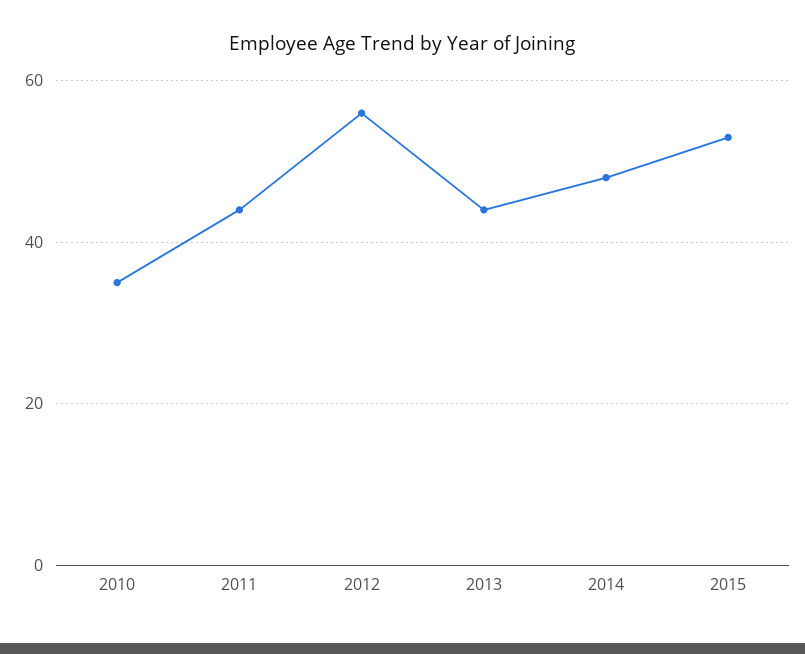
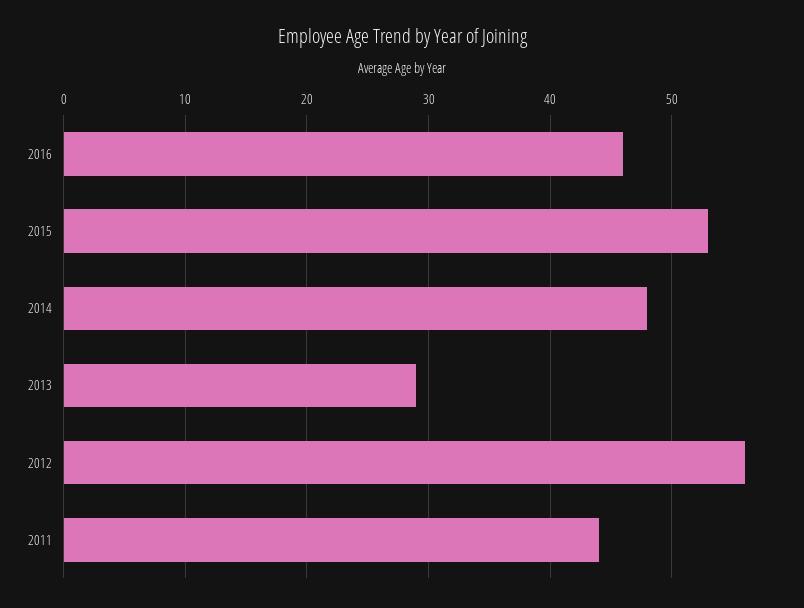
2010: 35 -> none
2013: 45 -> 29
2016: none -> 46

